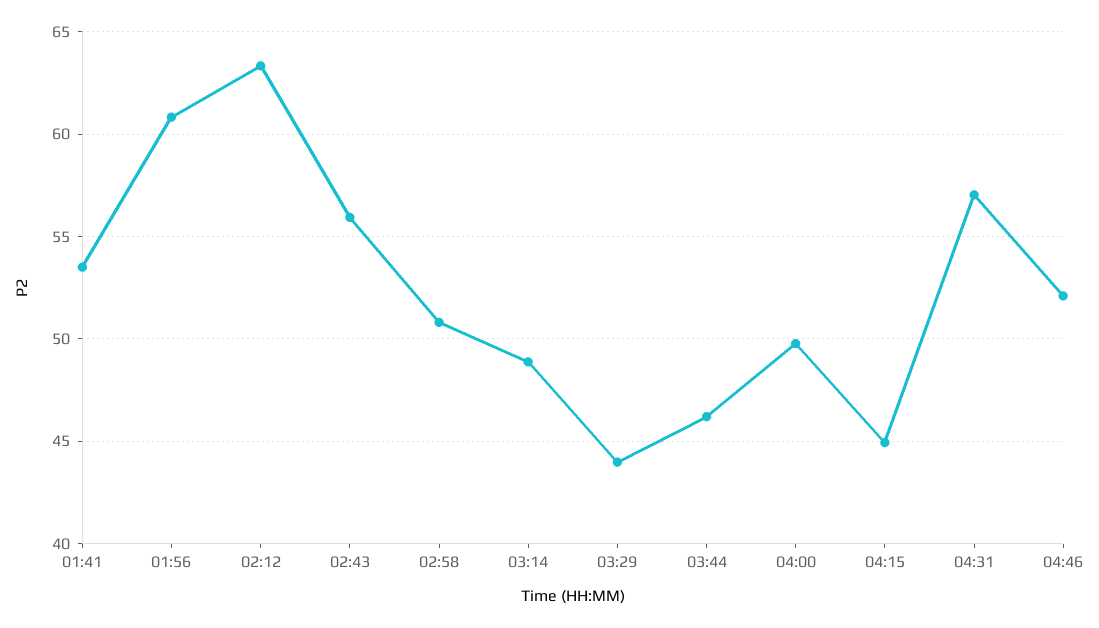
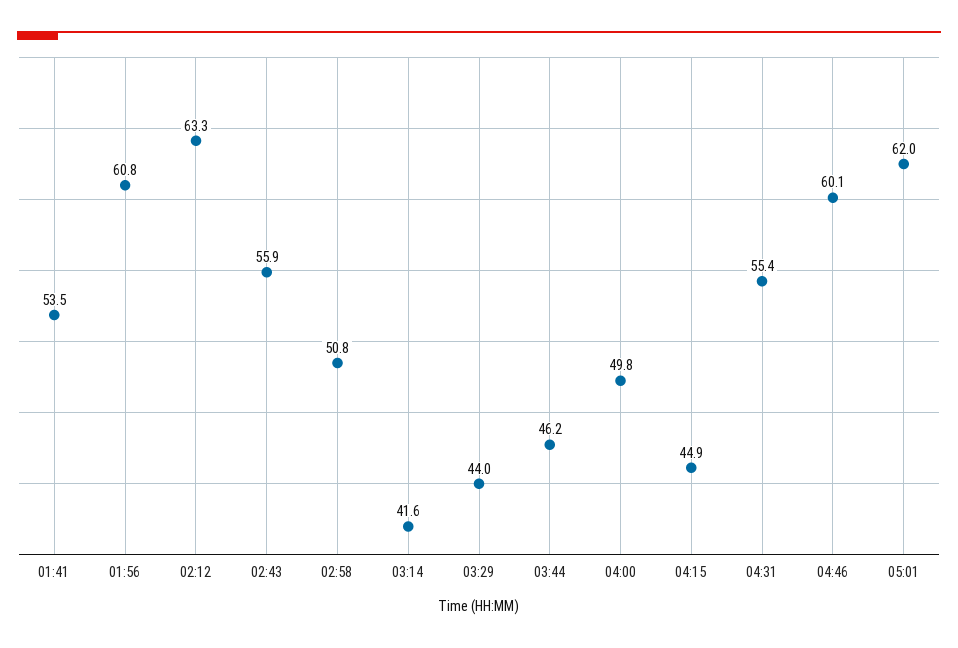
03:14: 49 -> 41.6
04:31: 57 -> 55.4
04:46: 52 -> 60.1
05:01: none -> 62

